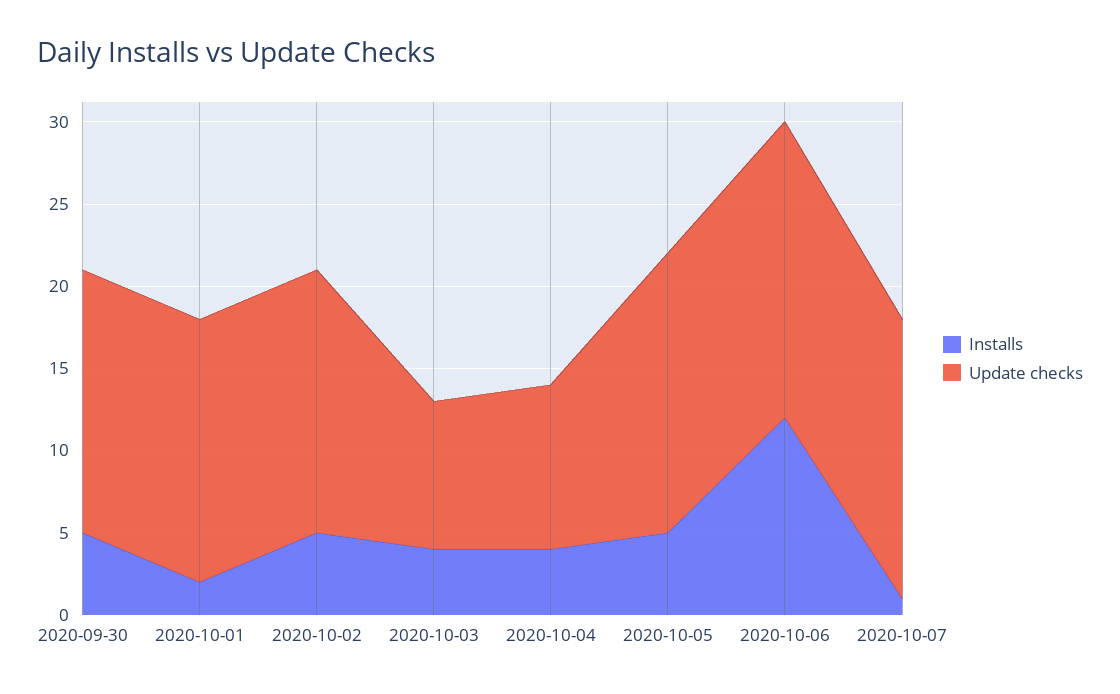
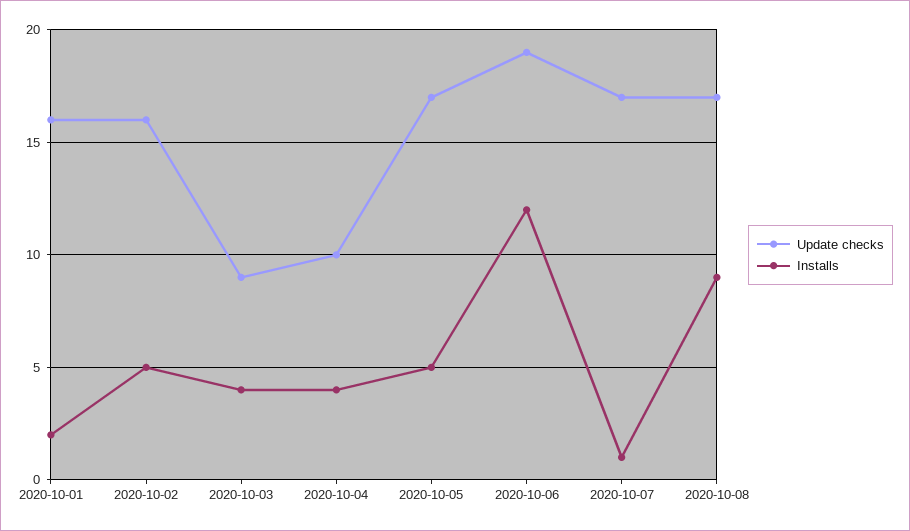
Installs, 2020-09-30: 5 -> none
Update checks, 2020-09-30: 16 -> none
Update checks, 2020-10-06: 18 -> 19
Update checks, 2020-10-08: none -> 17
Installs, 2020-10-08: none -> 9

